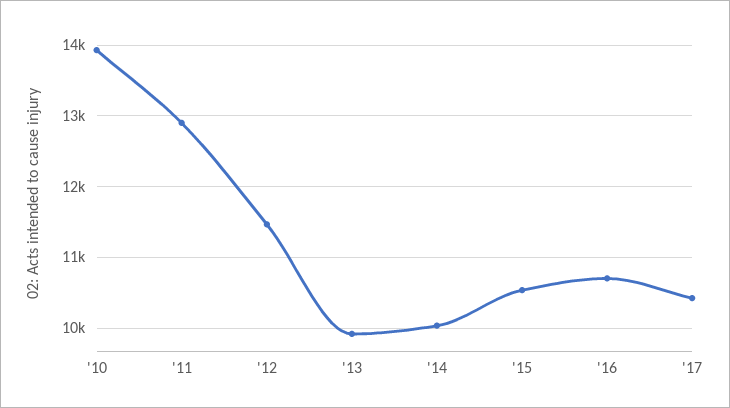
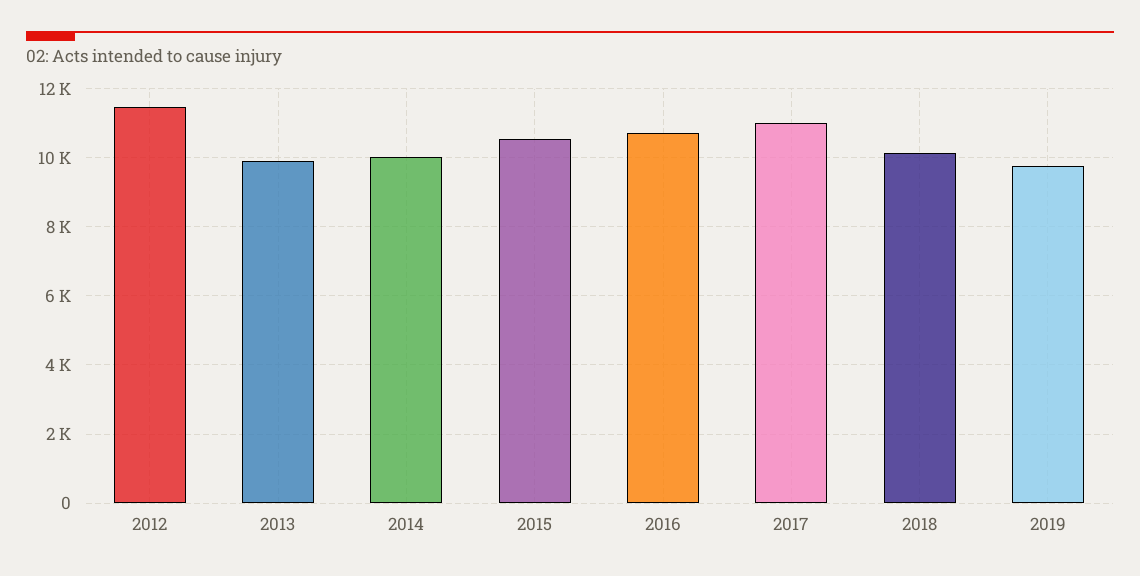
'10: 13900 -> none
'11: 12900 -> none
'17: 10400 -> 11000
2018: none -> 10200
2019: none -> 9800

